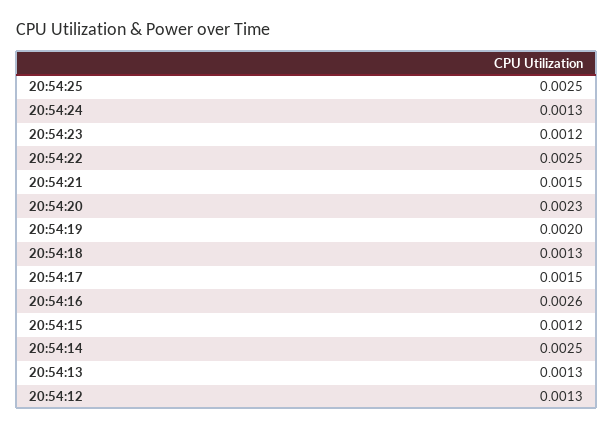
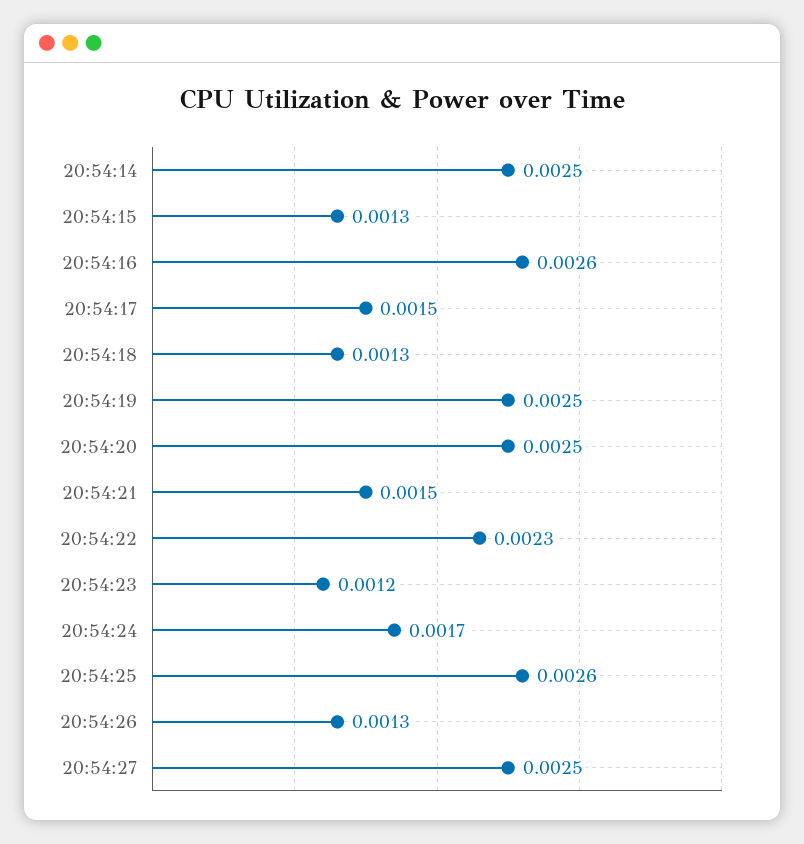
20:54:25: 0.0025 -> 0.0026
20:54:24: 0.0013 -> 0.0017
20:54:22: 0.0025 -> 0.0023
20:54:20: 0.0023 -> 0.0025
20:54:19: 0.002 -> 0.0025
20:54:15: 0.0012 -> 0.0013
20:54:13: 0.0013 -> none
20:54:12: 0.0013 -> none
20:54:26: none -> 0.0013
20:54:27: none -> 0.0025

